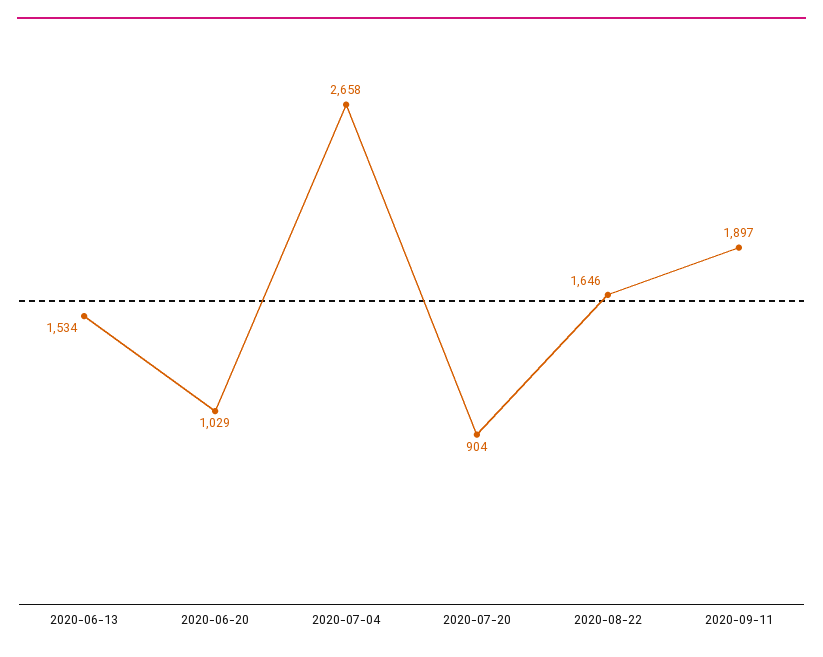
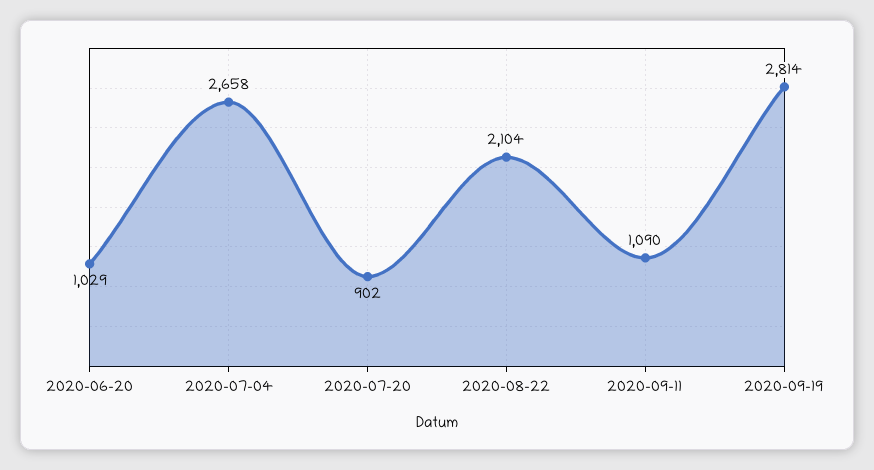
2020-06-13: 1534 -> none
2020-07-20: 904 -> 902
2020-08-22: 1646 -> 2104
2020-09-11: 1897 -> 1090
2020-09-19: none -> 2814

